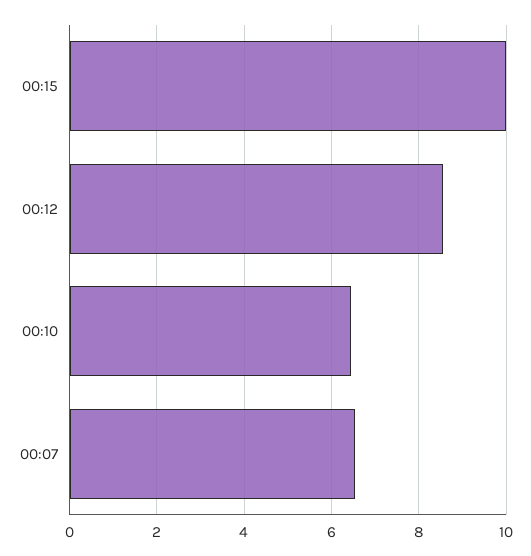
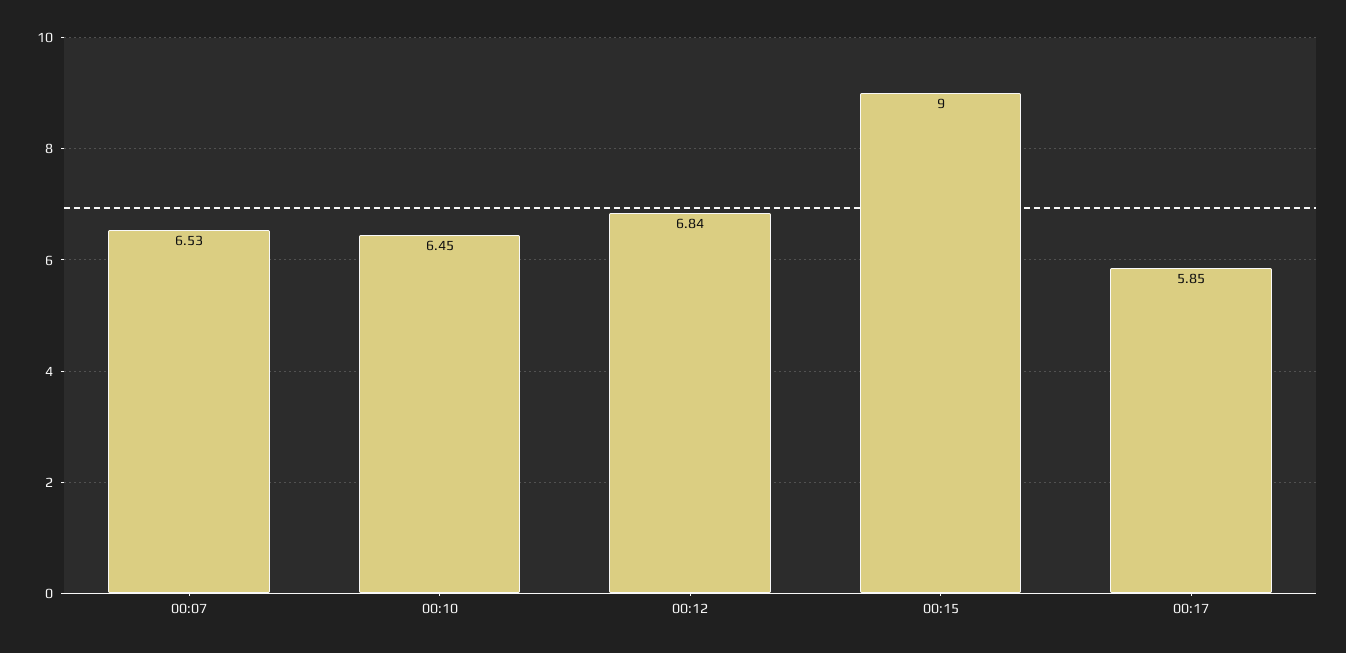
00:15: 10 -> 9
00:12: 8.6 -> 6.84
00:17: none -> 5.85

